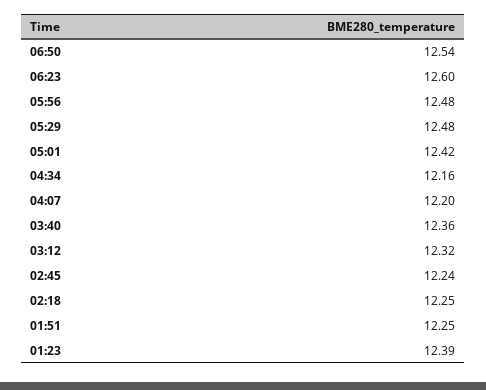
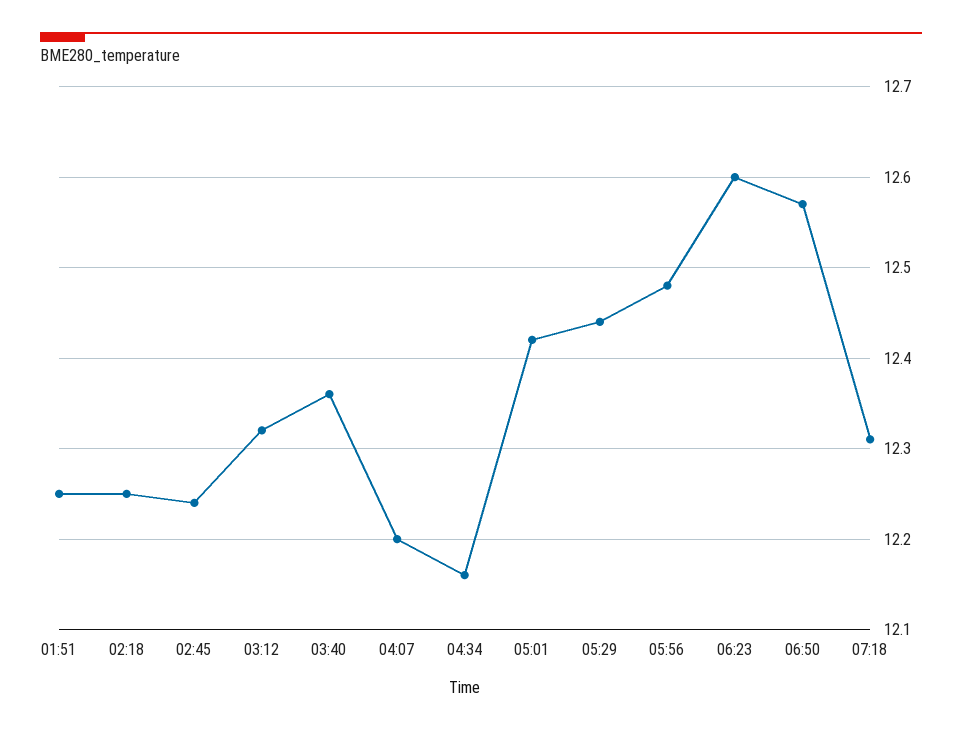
06:50: 12.54 -> 12.57
05:29: 12.48 -> 12.44
01:23: 12.39 -> none
07:18: none -> 12.31

